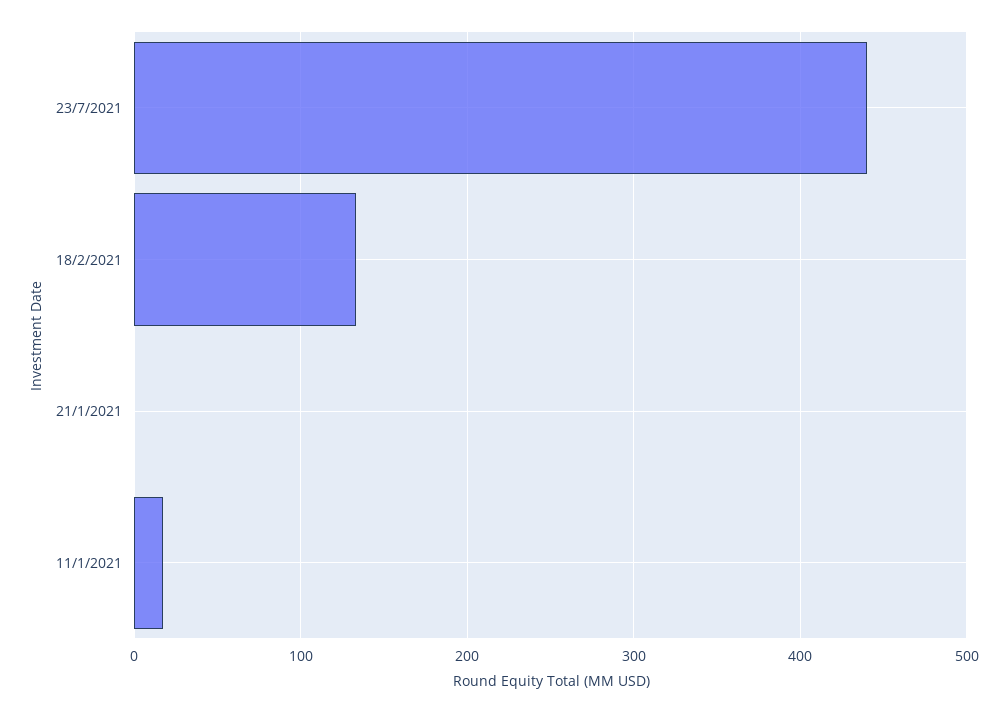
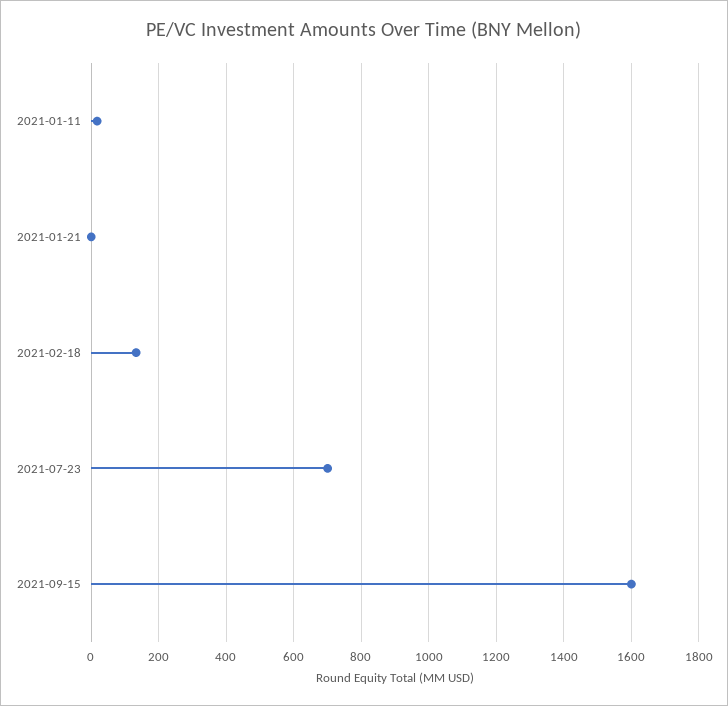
23/7/2021: 440 -> 700
2021-09-15: none -> 1600

